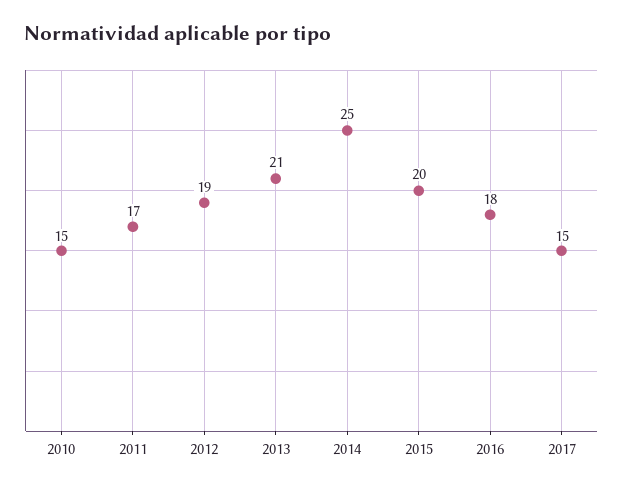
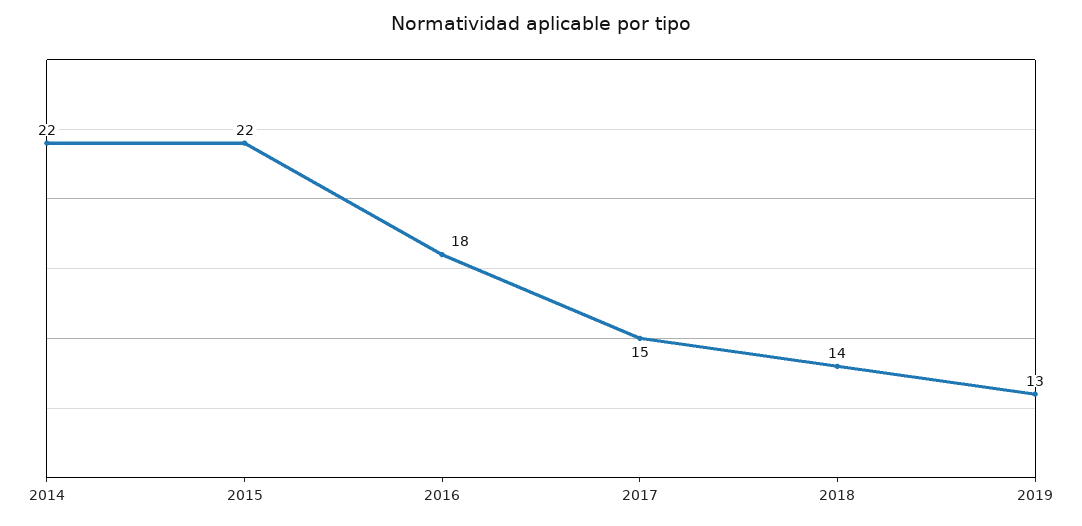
2010: 15 -> none
2011: 17 -> none
2012: 19 -> none
2013: 21 -> none
2014: 25 -> 22
2015: 20 -> 22
2018: none -> 14
2019: none -> 13

